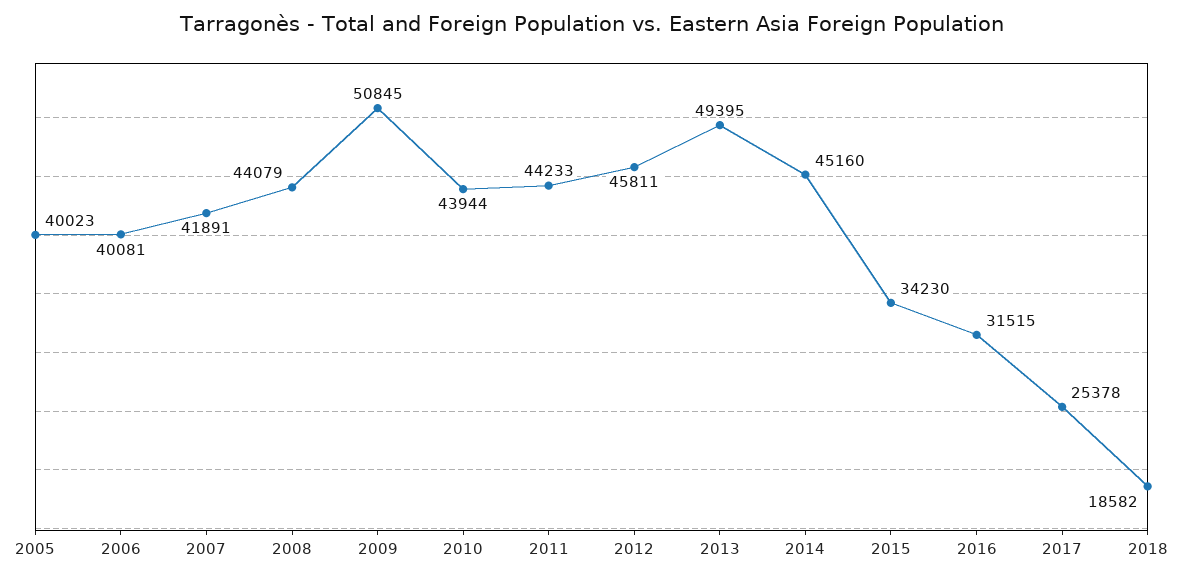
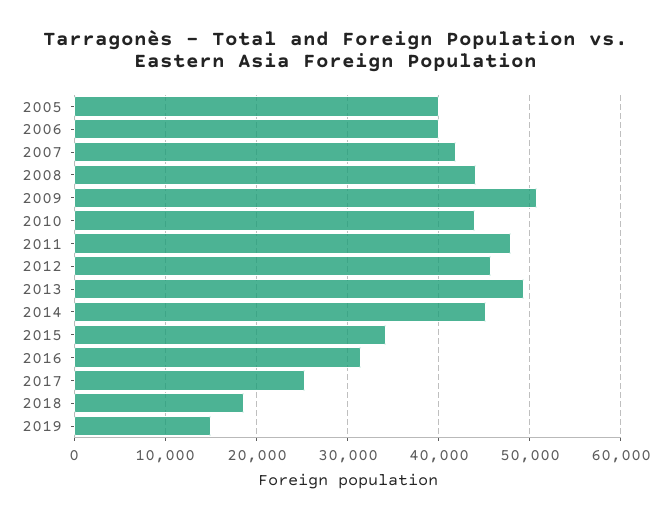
2011: 44233 -> 48000
2019: none -> 15000

